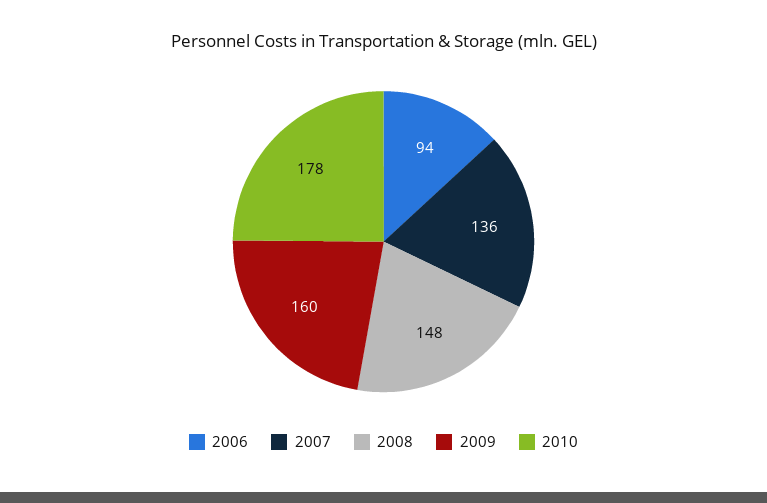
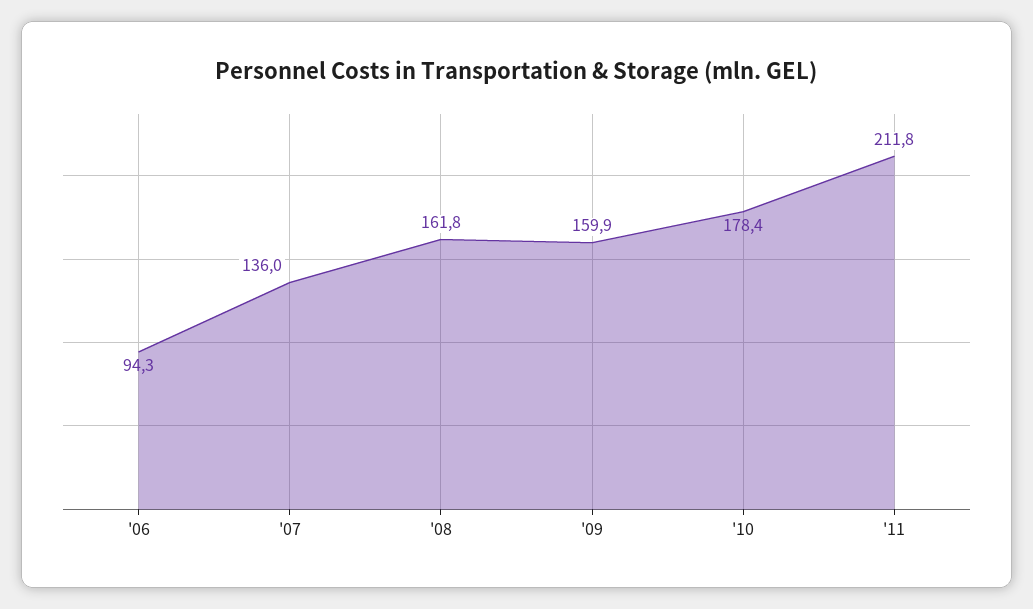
2008: 148 -> 161.8
'11: none -> 211.8

